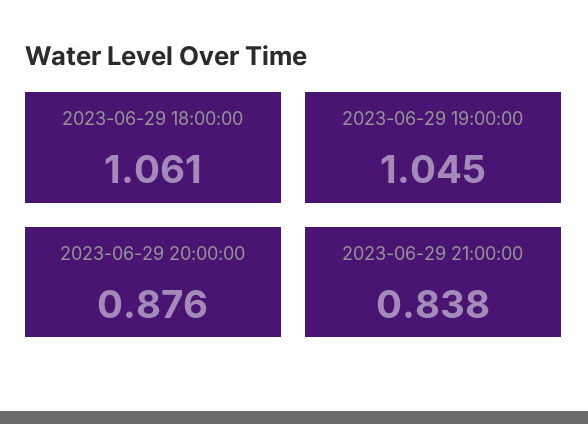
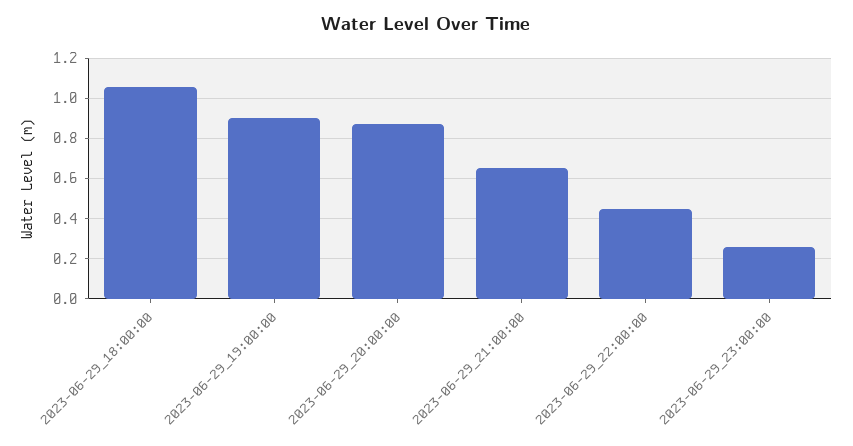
2023-06-29 19:00:00: 1.045 -> 0.9
2023-06-29 21:00:00: 0.838 -> 0.65
2023-06-29_22:00:00: none -> 0.45
2023-06-29_23:00:00: none -> 0.25

